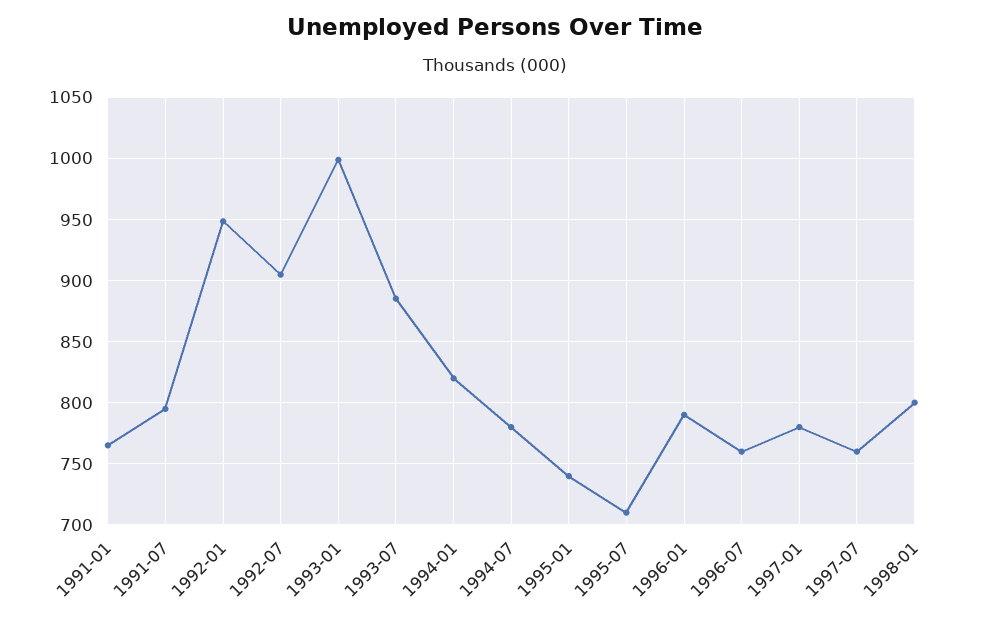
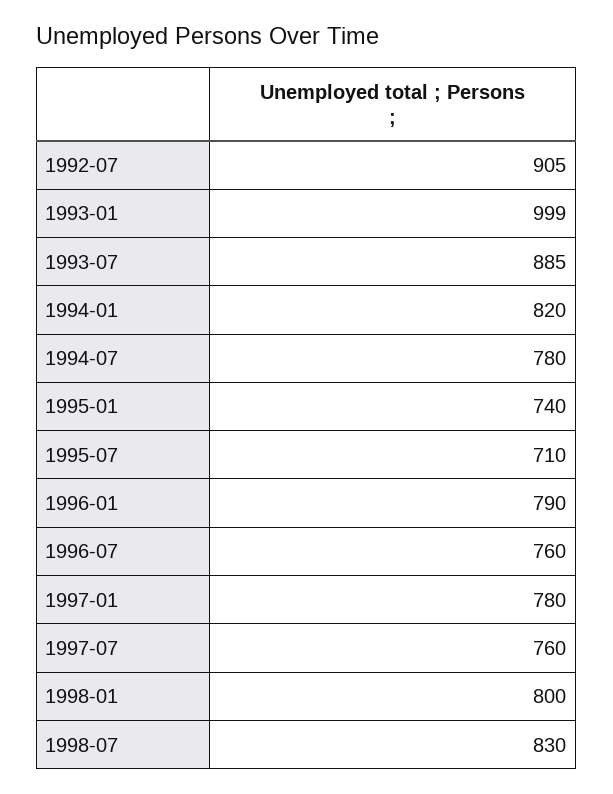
1991-01: 765 -> none
1991-07: 795 -> none
1992-01: 950 -> none
1998-07: none -> 830

